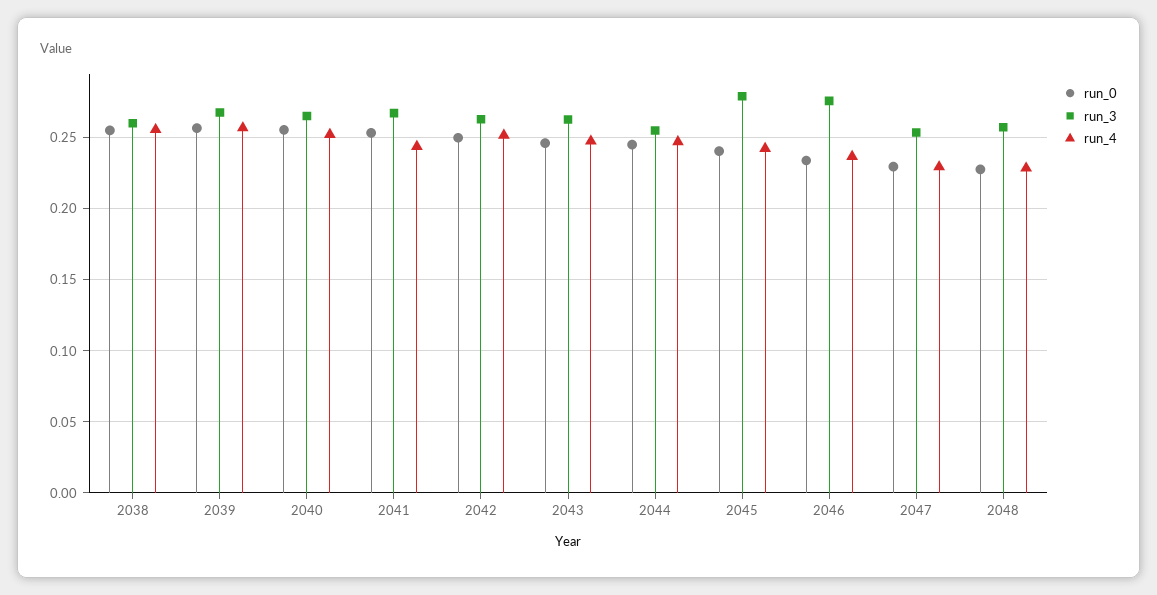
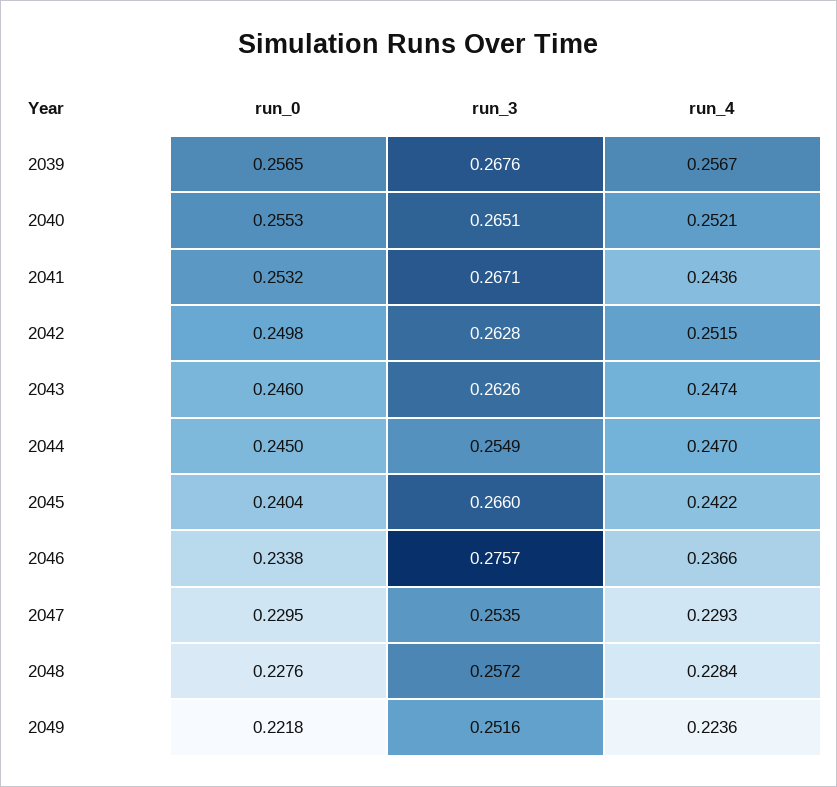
run_0, 2038: 0.255 -> none
run_3, 2038: 0.26 -> none
run_4, 2038: 0.255 -> none
run_3, 2045: 0.28 -> 0.266
run_0, 2049: none -> 0.2218
run_3, 2049: none -> 0.2516
run_4, 2049: none -> 0.2236

